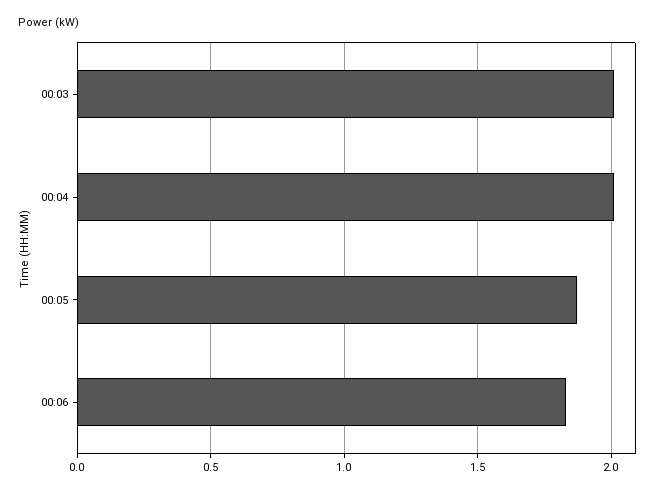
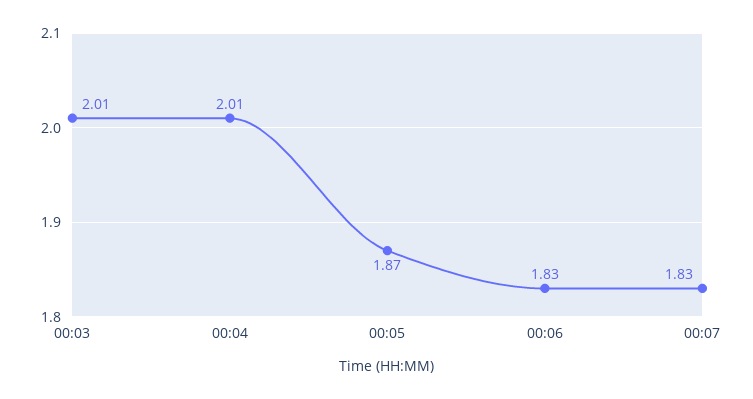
00:07: none -> 1.83

